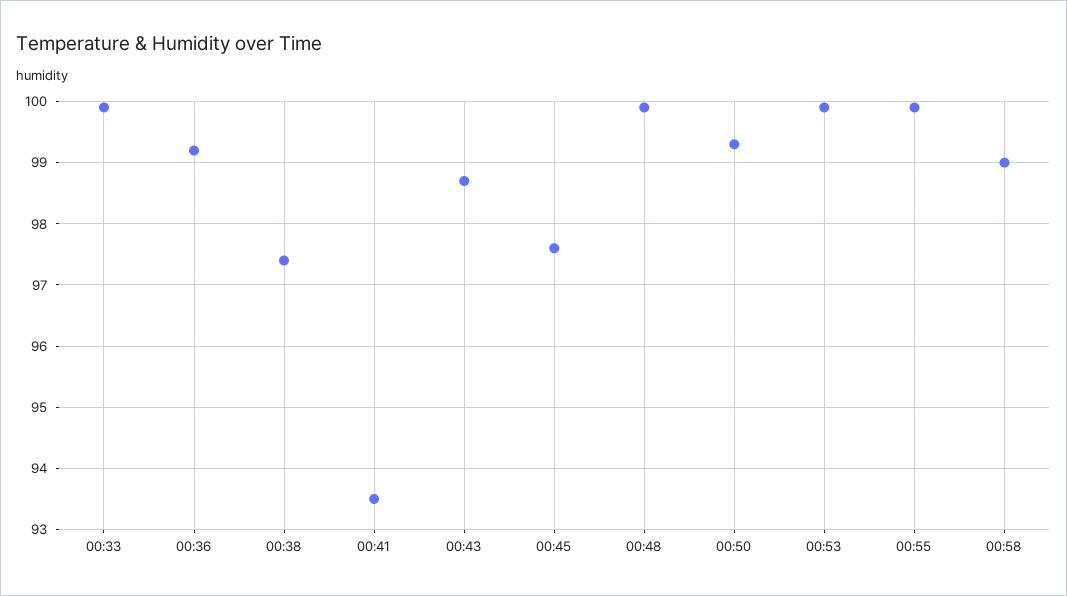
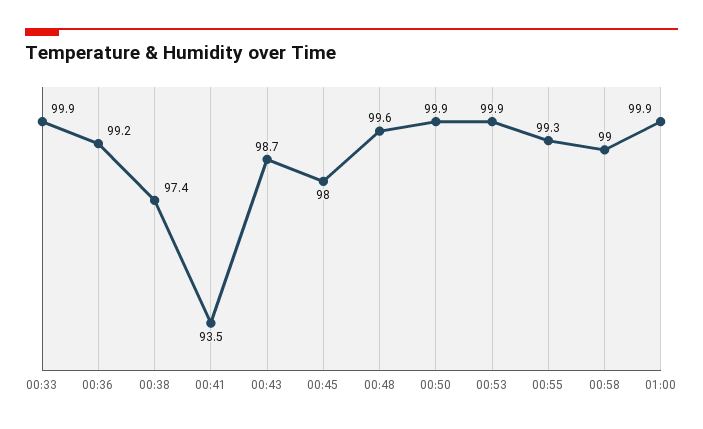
00:45: 97.6 -> 98
00:48: 99.9 -> 99.6
00:50: 99.3 -> 99.9
00:55: 99.9 -> 99.3
01:00: none -> 99.9

